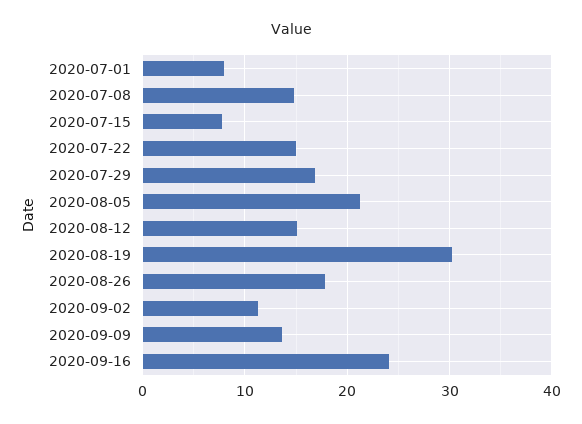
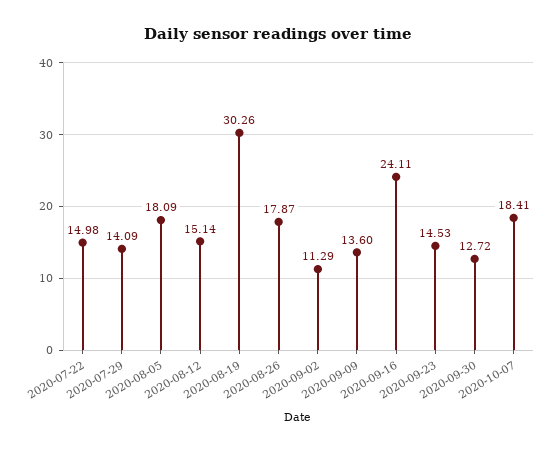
2020-07-01: 8 -> none
2020-07-08: 15 -> none
2020-07-15: 8 -> none
2020-07-29: 17 -> 14.09
2020-08-05: 21 -> 18.09
2020-09-23: none -> 14.53
2020-09-30: none -> 12.72
2020-10-07: none -> 18.41

